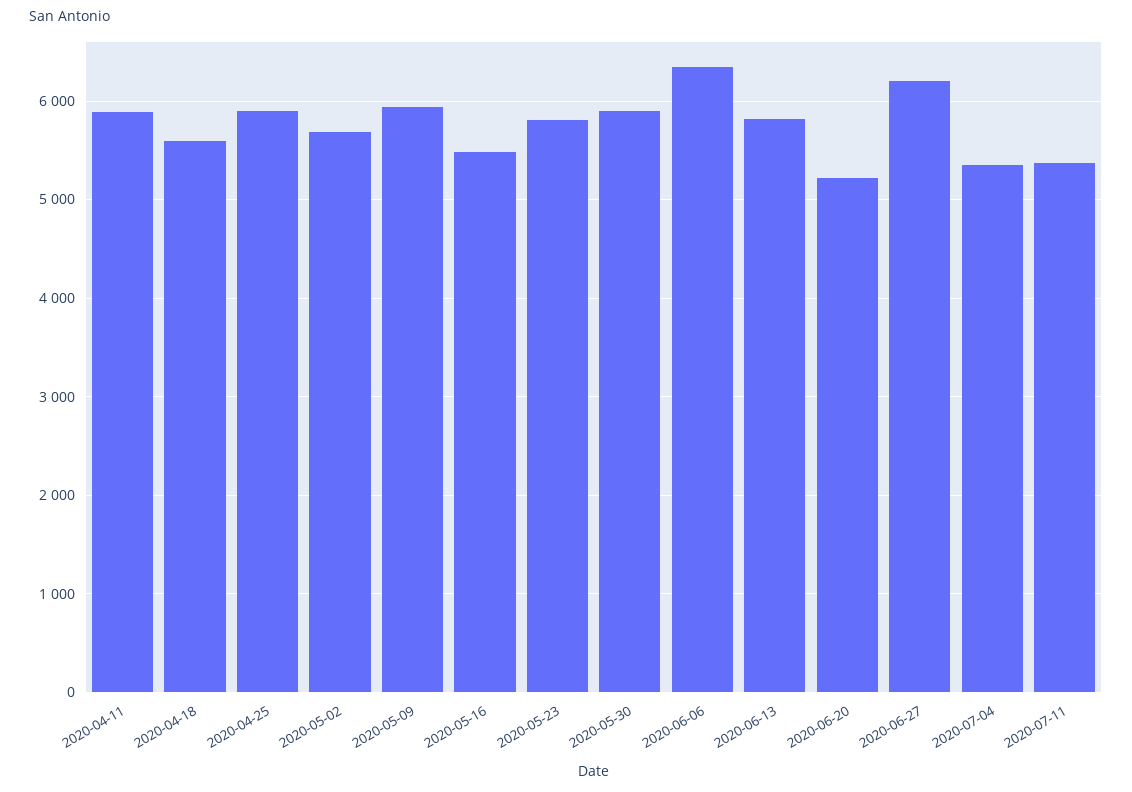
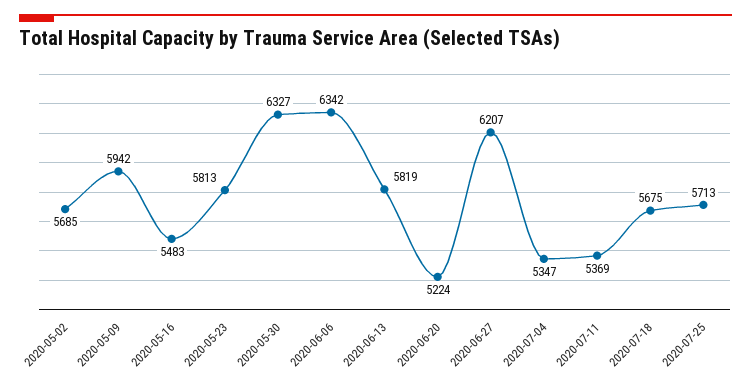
2020-04-11: 5900 -> none
2020-04-18: 5600 -> none
2020-04-25: 5900 -> none
2020-05-30: 5900 -> 6327
2020-07-18: none -> 5675
2020-07-25: none -> 5713

